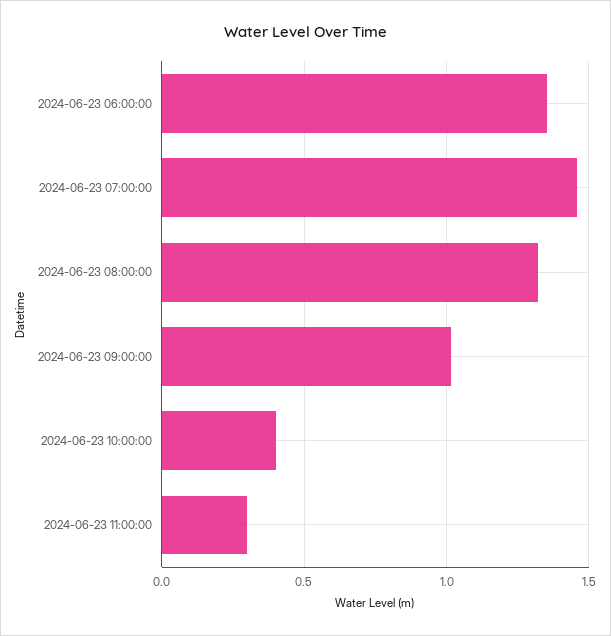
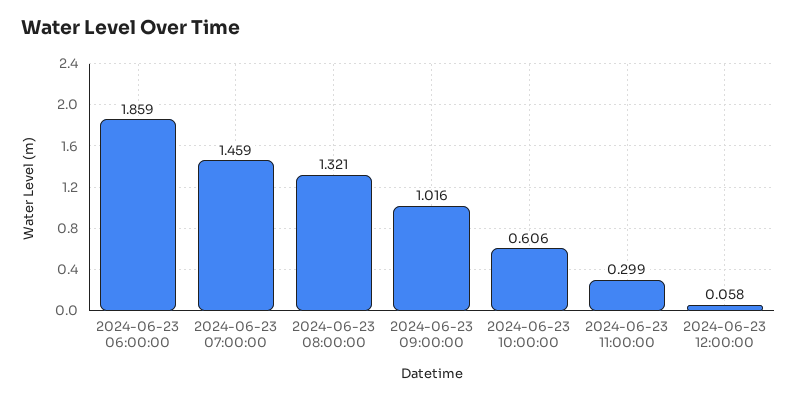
2024-06-23 06:00:00: 1.35 -> 1.859
2024-06-23 10:00:00: 0.4 -> 0.606
2024-06-23 12:00:00: none -> 0.058

